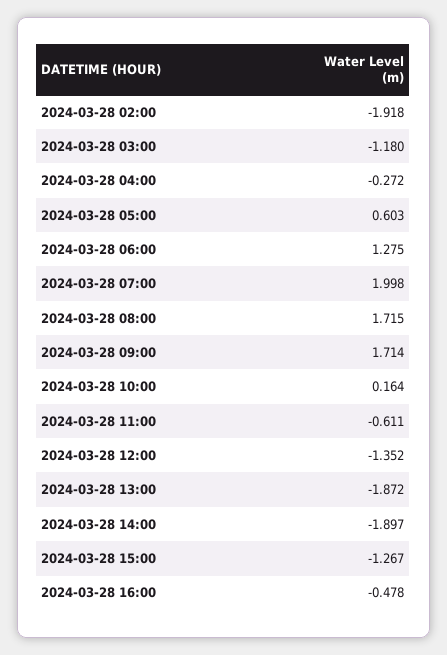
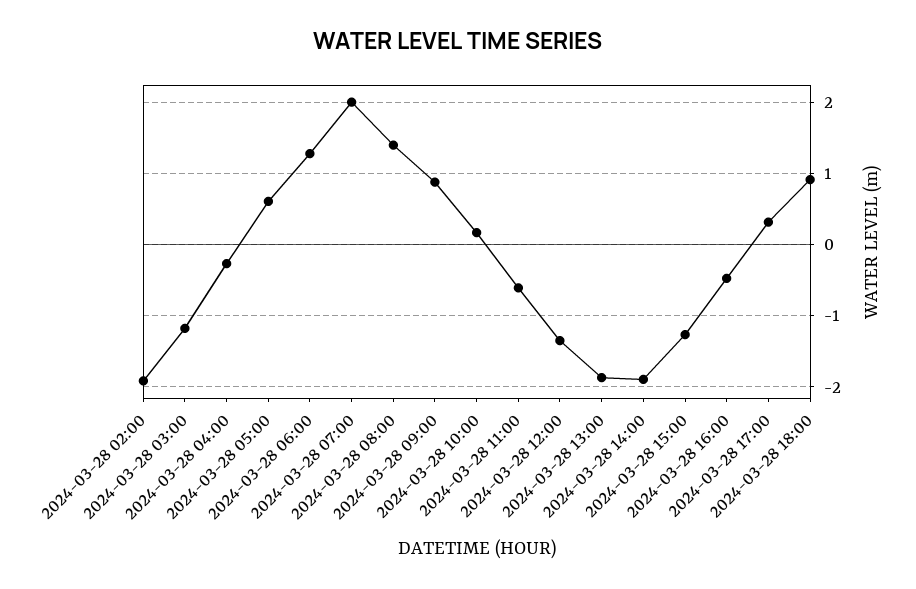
2024-03-28 08:00: 1.715 -> 1.4
2024-03-28 09:00: 1.714 -> 0.9
2024-03-28 17:00: none -> 0.3
2024-03-28 18:00: none -> 0.9

